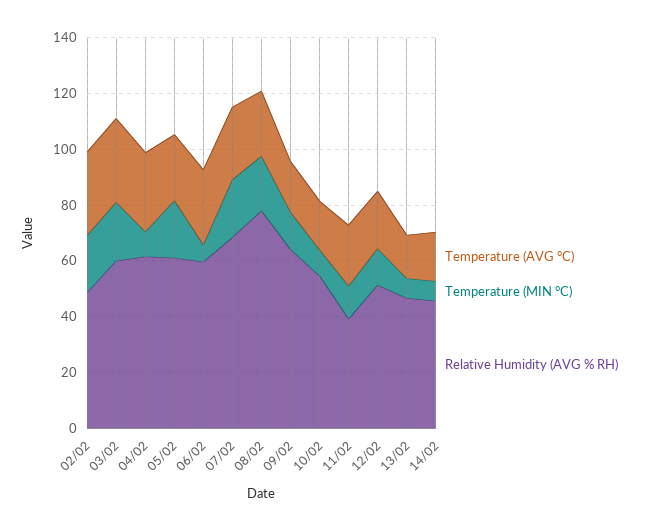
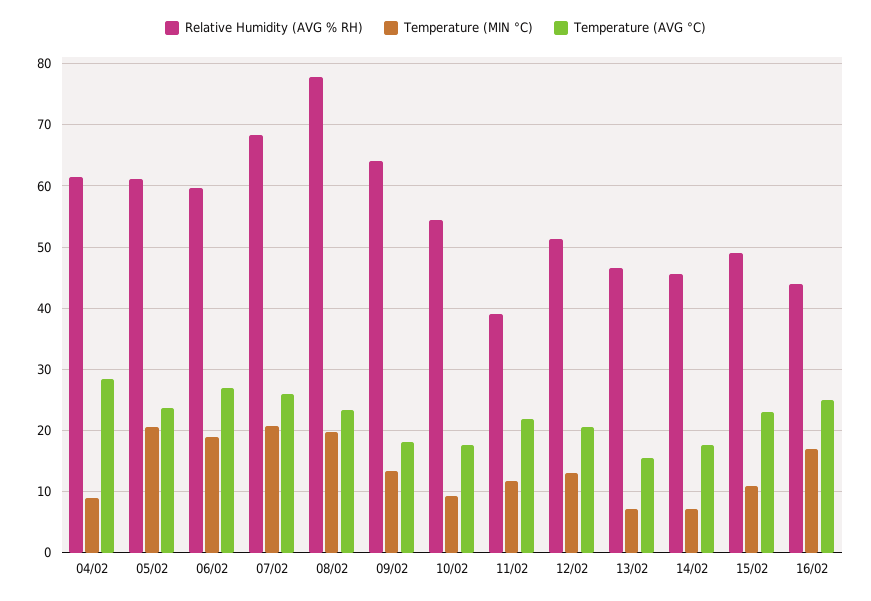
Temperature (AVG °C), 02/02: 30 -> none
Temperature (MIN °C), 02/02: 20 -> none
Relative Humidity (AVG % RH), 02/02: 50 -> none
Temperature (AVG °C), 03/02: 30 -> none
Temperature (MIN °C), 03/02: 20 -> none
Relative Humidity (AVG % RH), 03/02: 60 -> none
Temperature (MIN °C), 06/02: 5 -> 19
Relative Humidity (AVG % RH), 15/02: none -> 49
Temperature (MIN °C), 15/02: none -> 11
Temperature (AVG °C), 15/02: none -> 23
Relative Humidity (AVG % RH), 16/02: none -> 44
Temperature (MIN °C), 16/02: none -> 17
Temperature (AVG °C), 16/02: none -> 25

